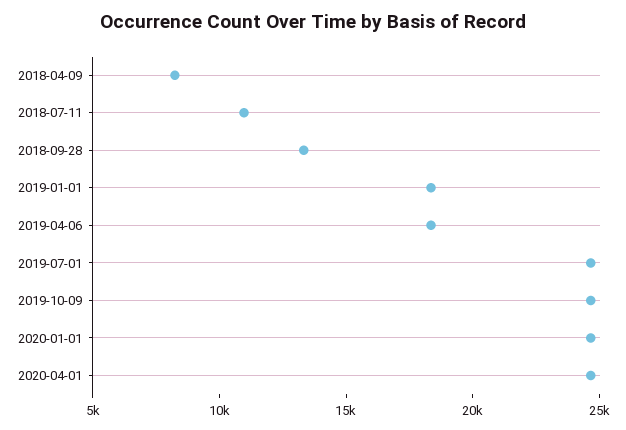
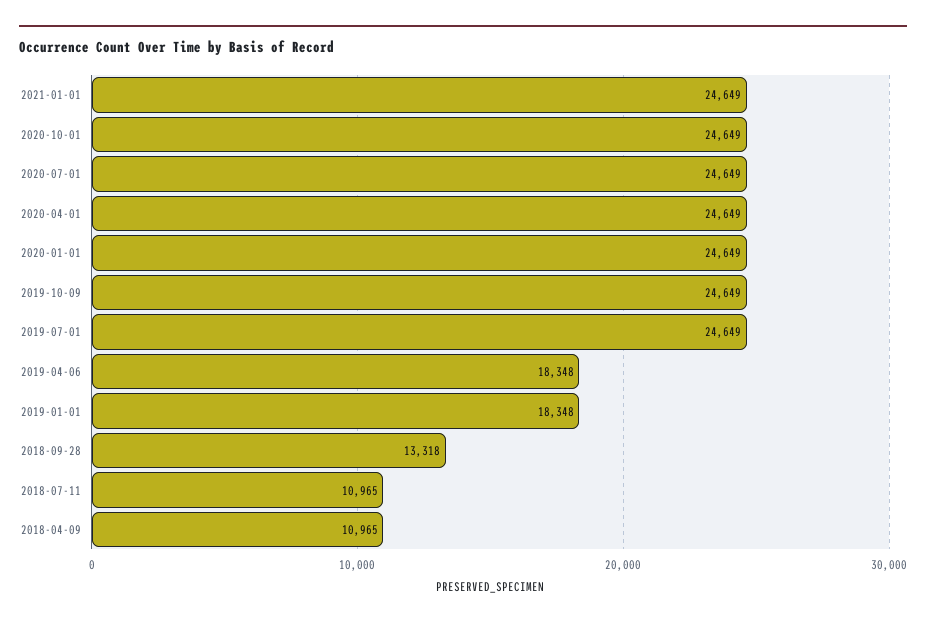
2018-04-09: 8000 -> 10965
2021-01-01: none -> 24649
2020-10-01: none -> 24649
2020-07-01: none -> 24649

